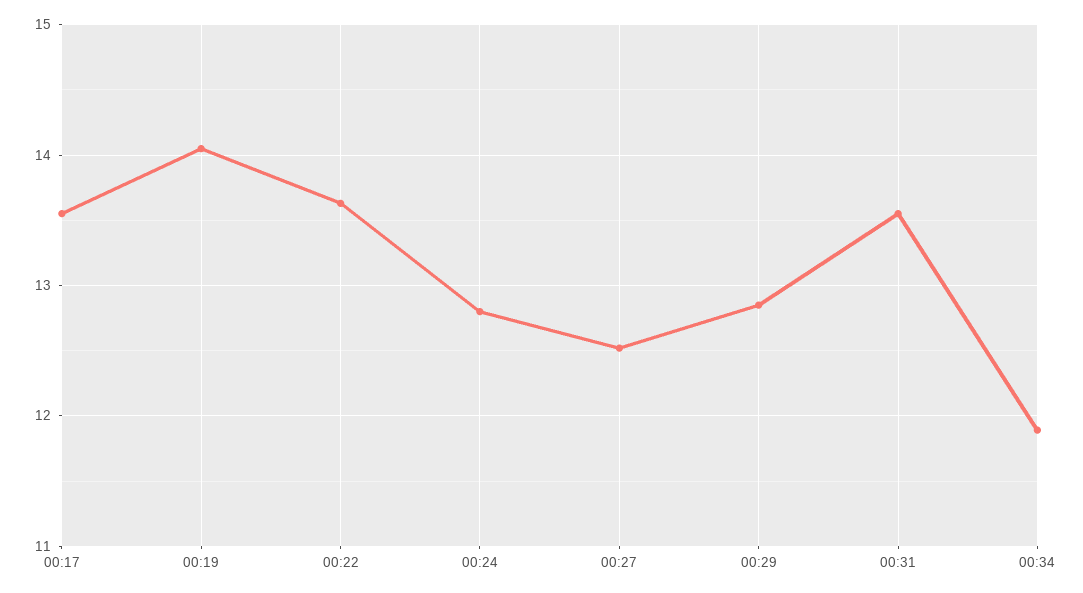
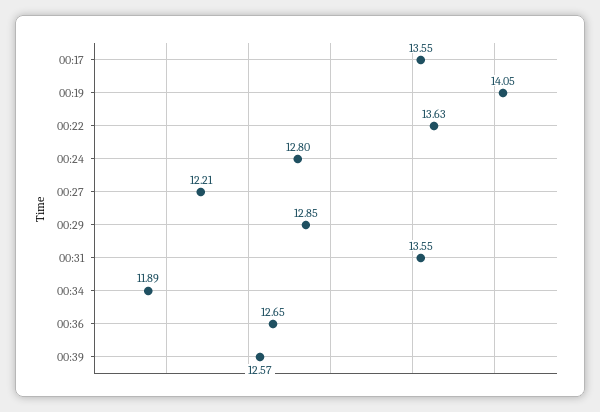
00:27: 12.5 -> 12.21
00:36: none -> 12.65
00:39: none -> 12.57

